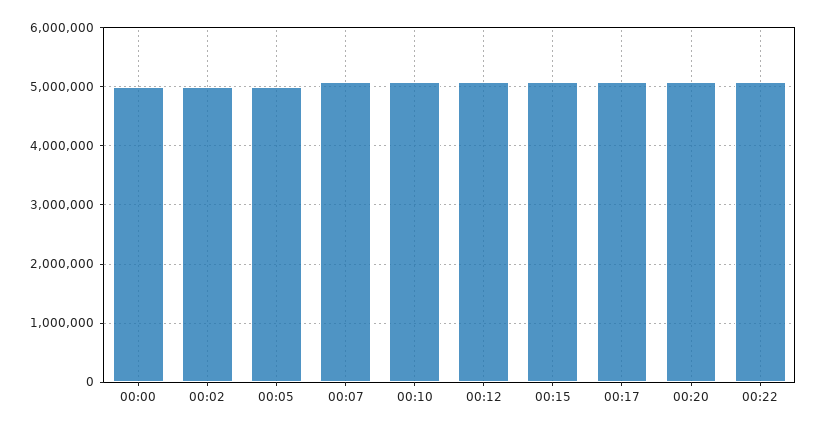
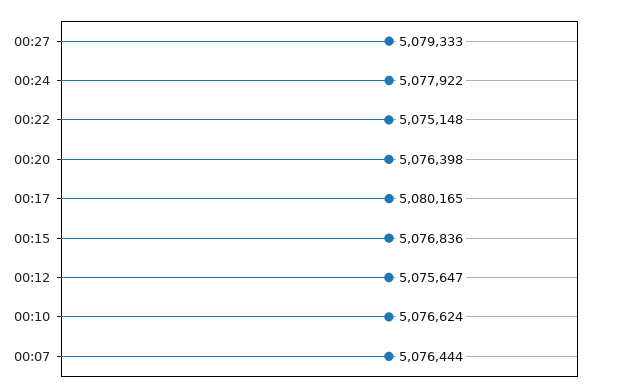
00:00: 5000000 -> none
00:02: 5000000 -> none
00:05: 5000000 -> none
00:27: none -> 5079333
00:24: none -> 5077922

